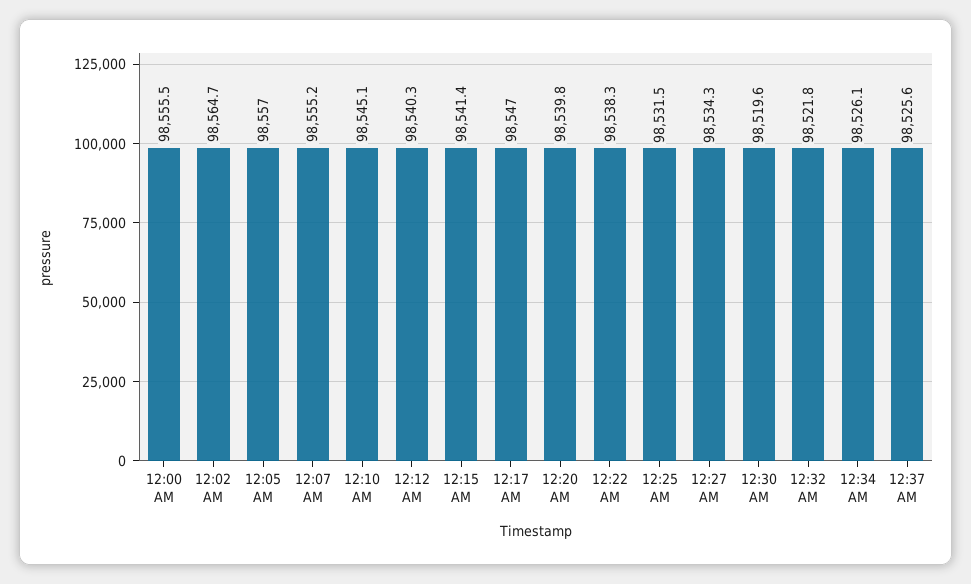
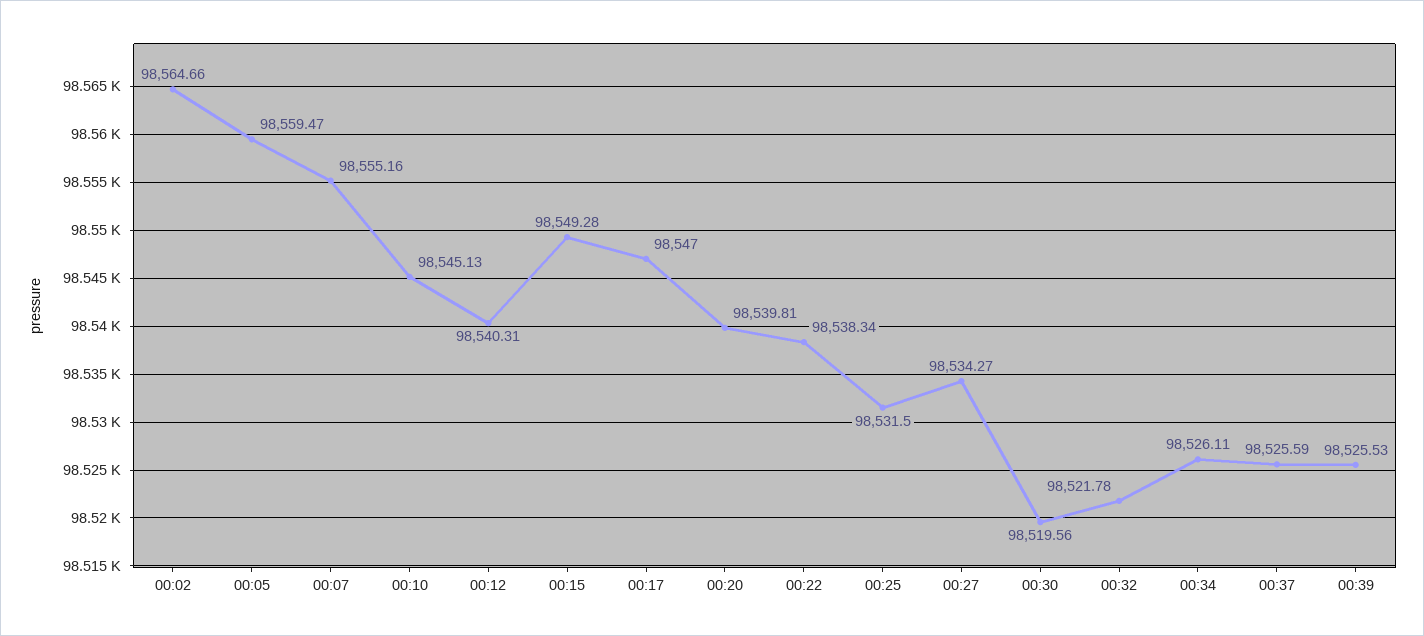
12:00 AM: 98555.5 -> none
12:05 AM: 98557 -> 98559.47
12:15 AM: 98541.4 -> 98549.28
00:39: none -> 98525.53

